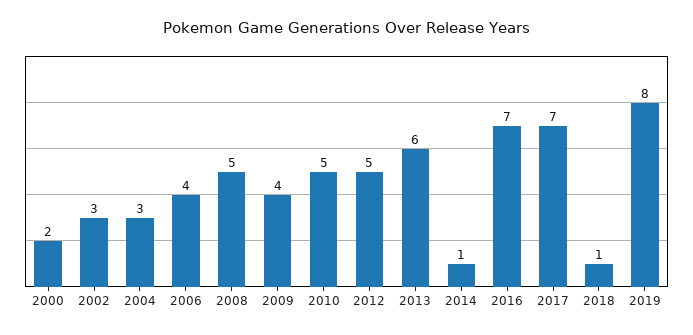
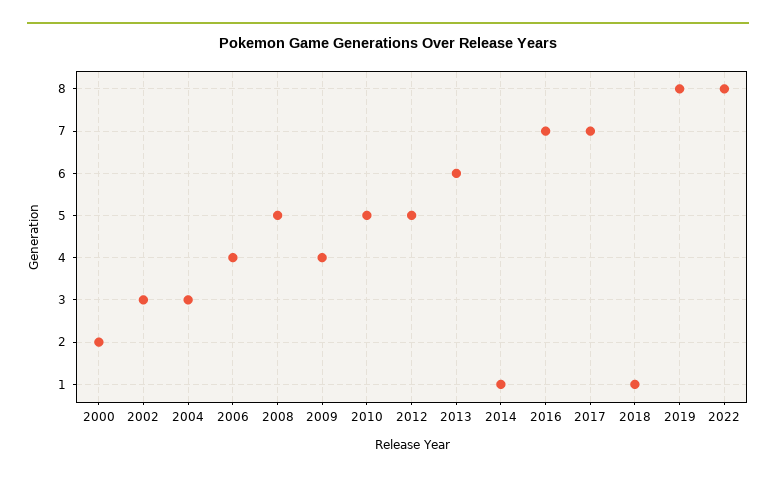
2022: none -> 8

